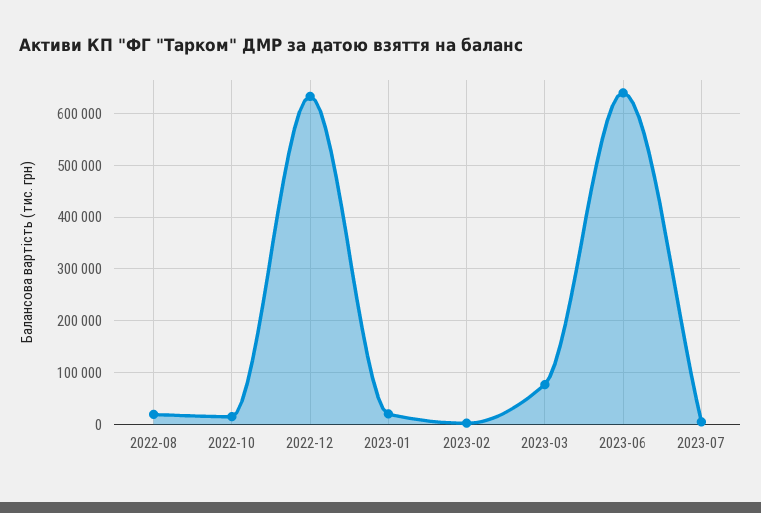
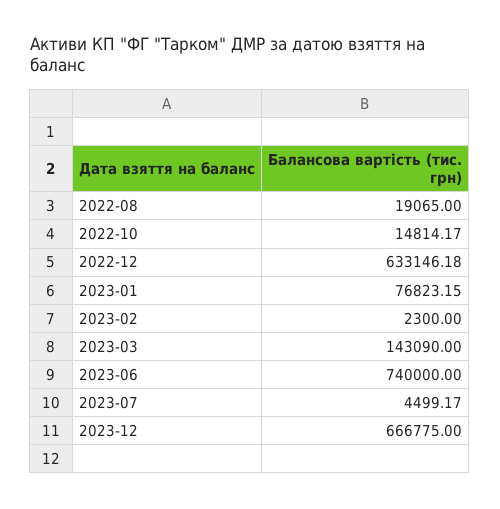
2023-01: 20000 -> 76823.15
2023-03: 80000 -> 143090
2023-06: 640000 -> 740000
2023-12: none -> 666775

